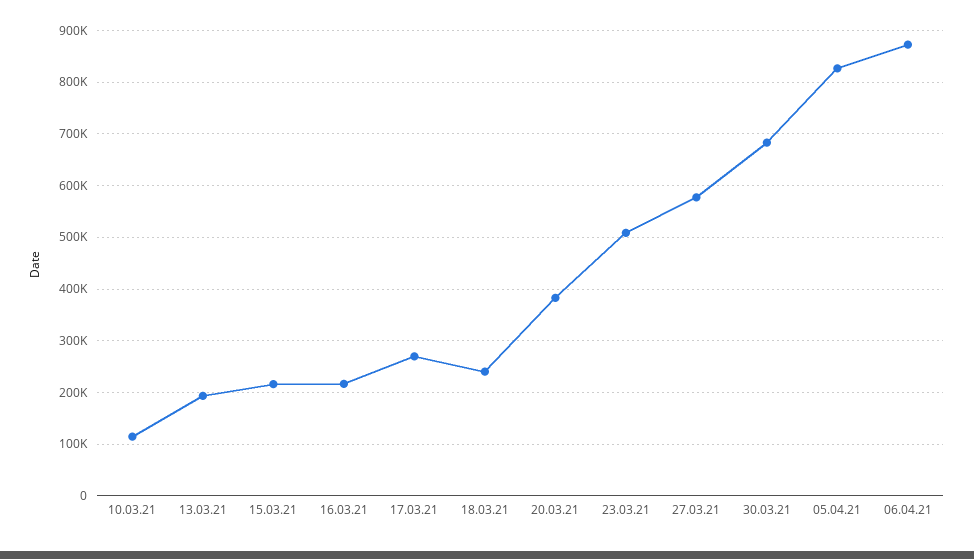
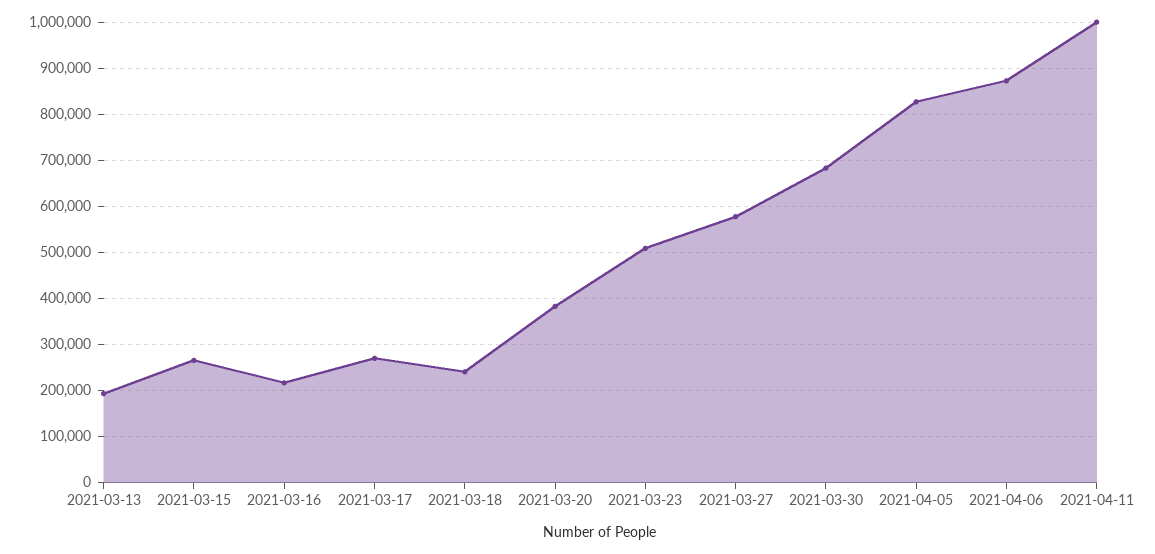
10.03.21: 120000 -> none
15.03.21: 220000 -> 260000
2021-04-11: none -> 1000000

